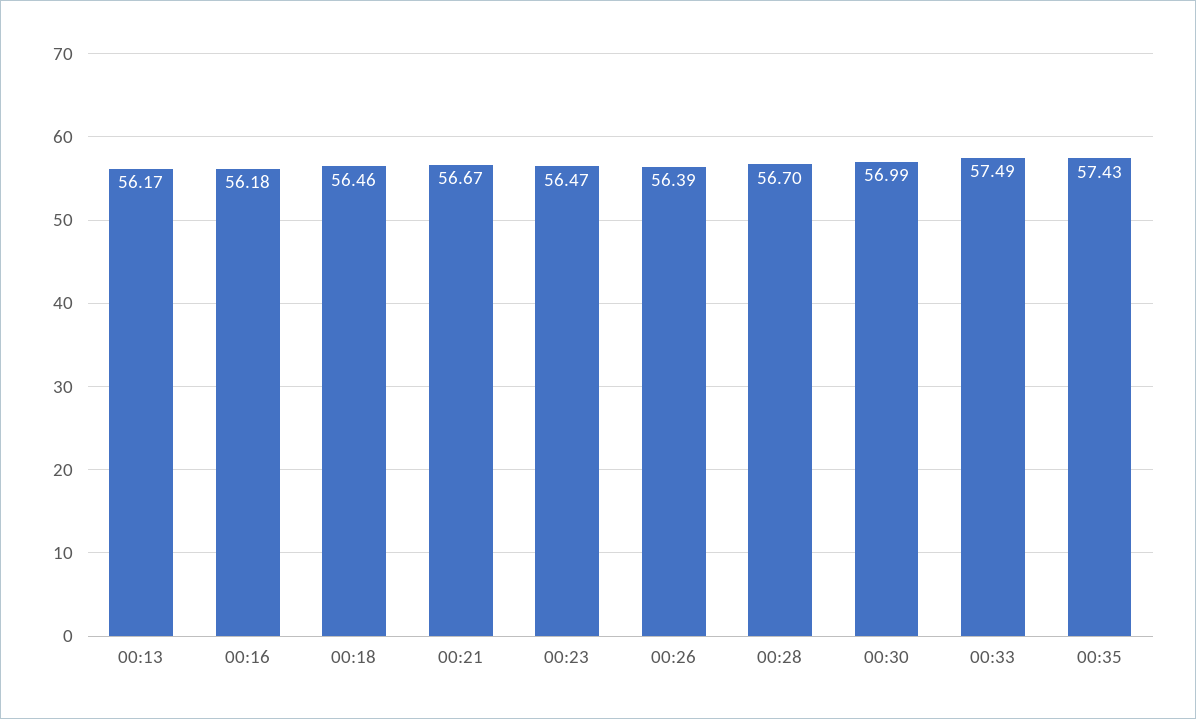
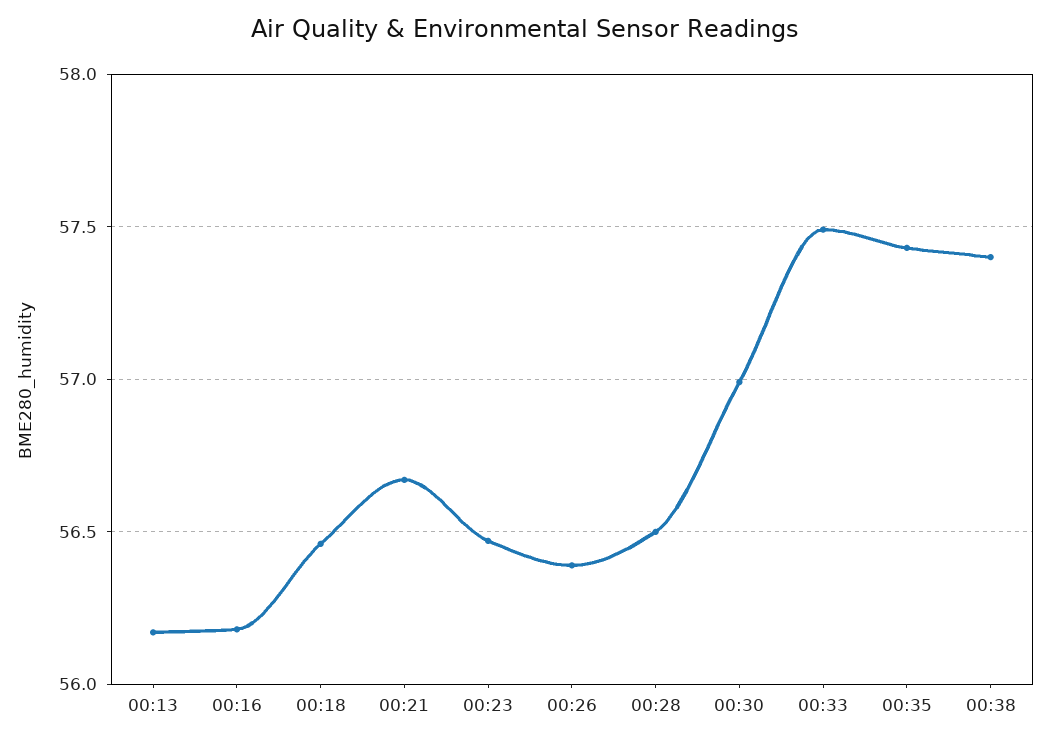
00:28: 56.7 -> 56.5
00:38: none -> 57.4

